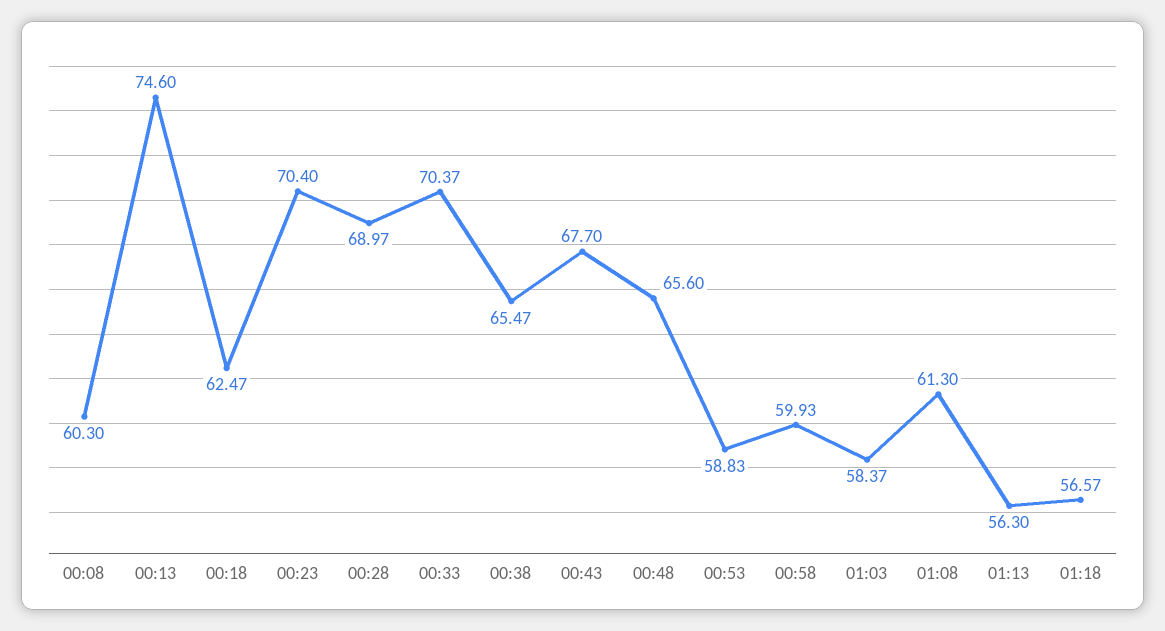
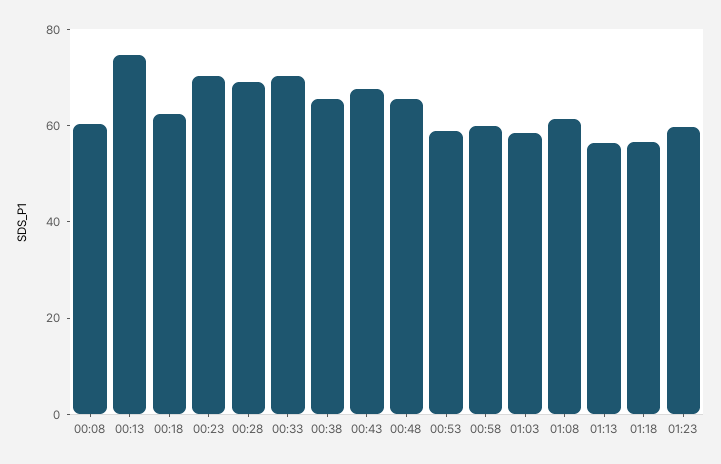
01:23: none -> 60

